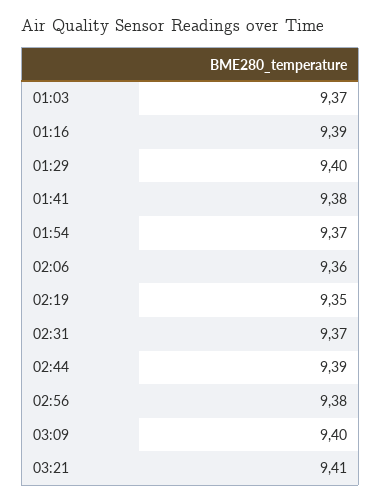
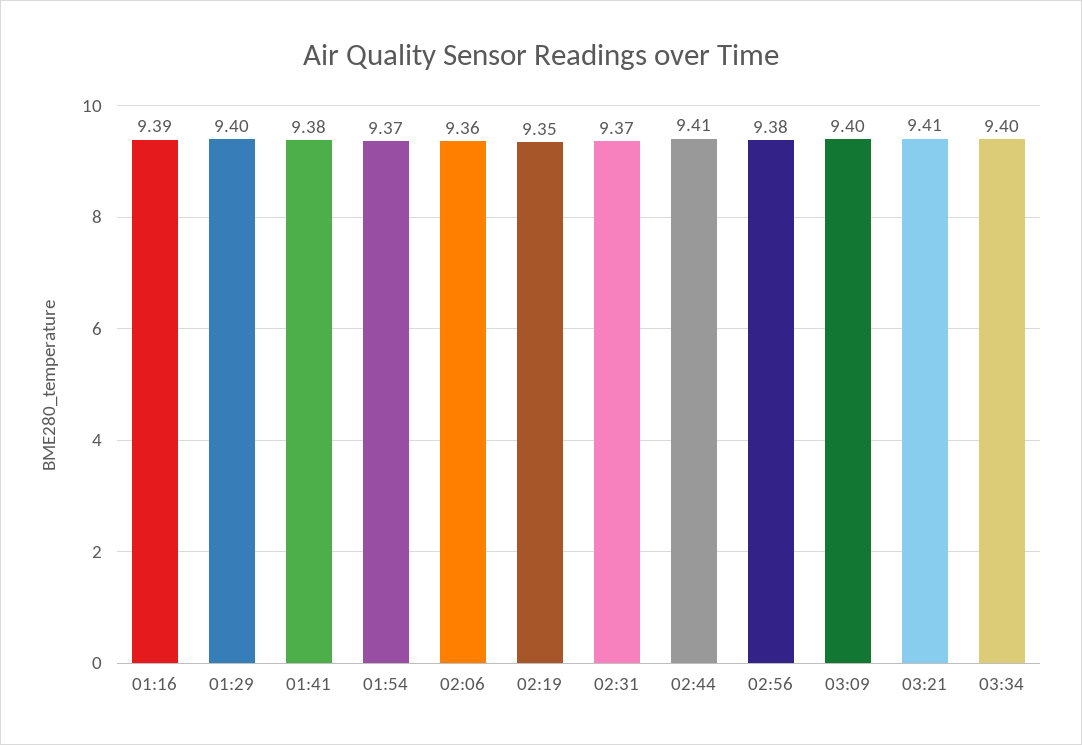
01:03: 9.37 -> none
02:44: 9.39 -> 9.41
03:34: none -> 9.4

